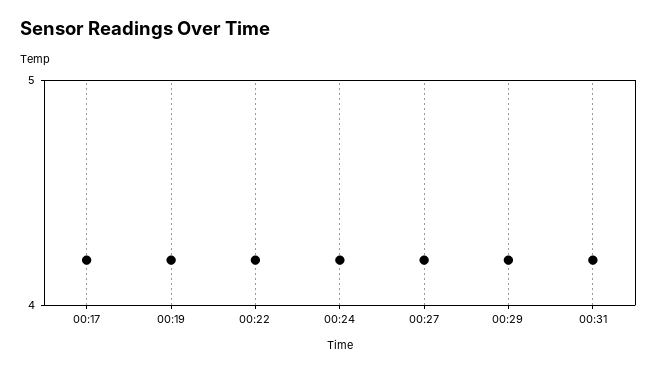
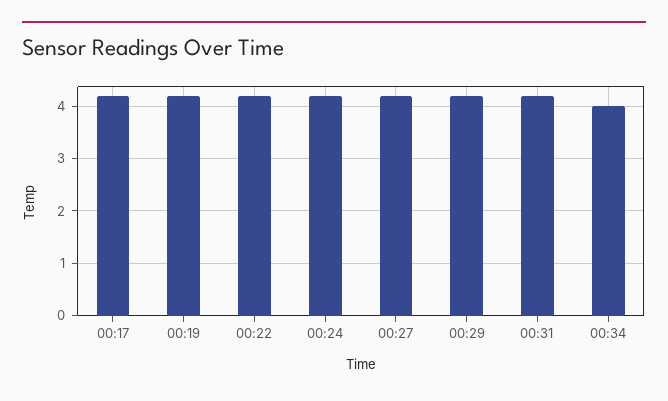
00:34: none -> 4

